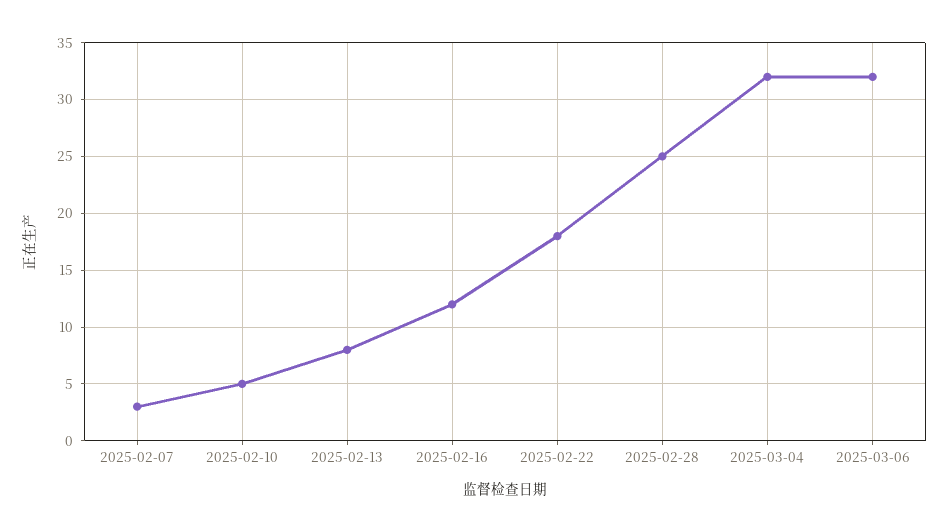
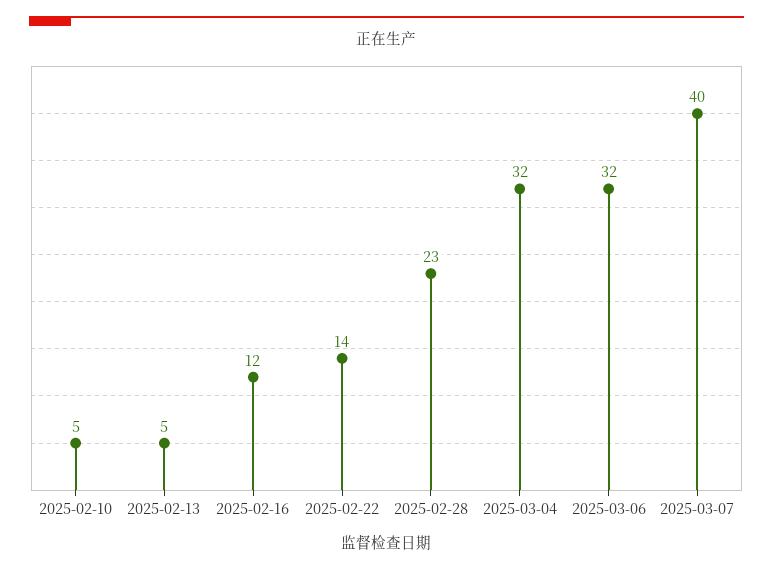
2025-02-07: 3 -> none
2025-02-13: 8 -> 5
2025-02-22: 18 -> 14
2025-02-28: 25 -> 23
2025-03-07: none -> 40

